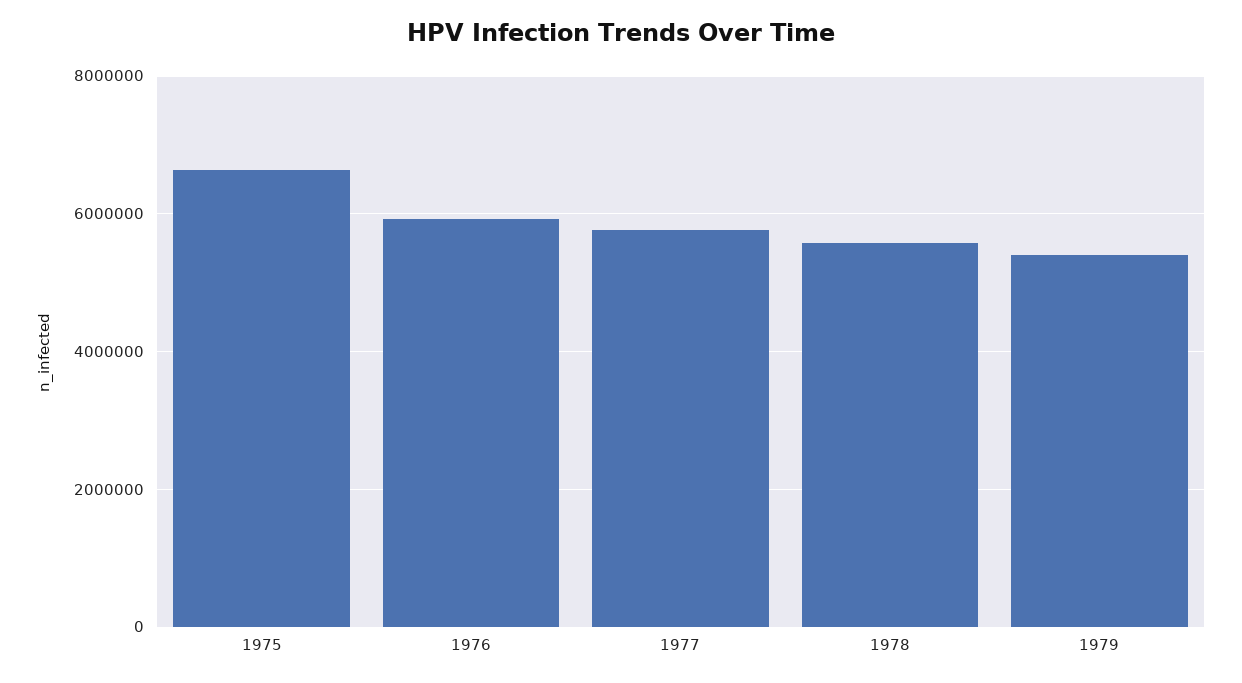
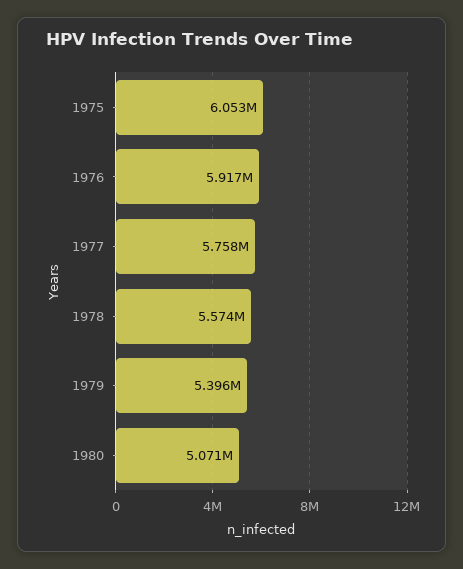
1975: 6600000 -> 6053000
1980: none -> 5071000

